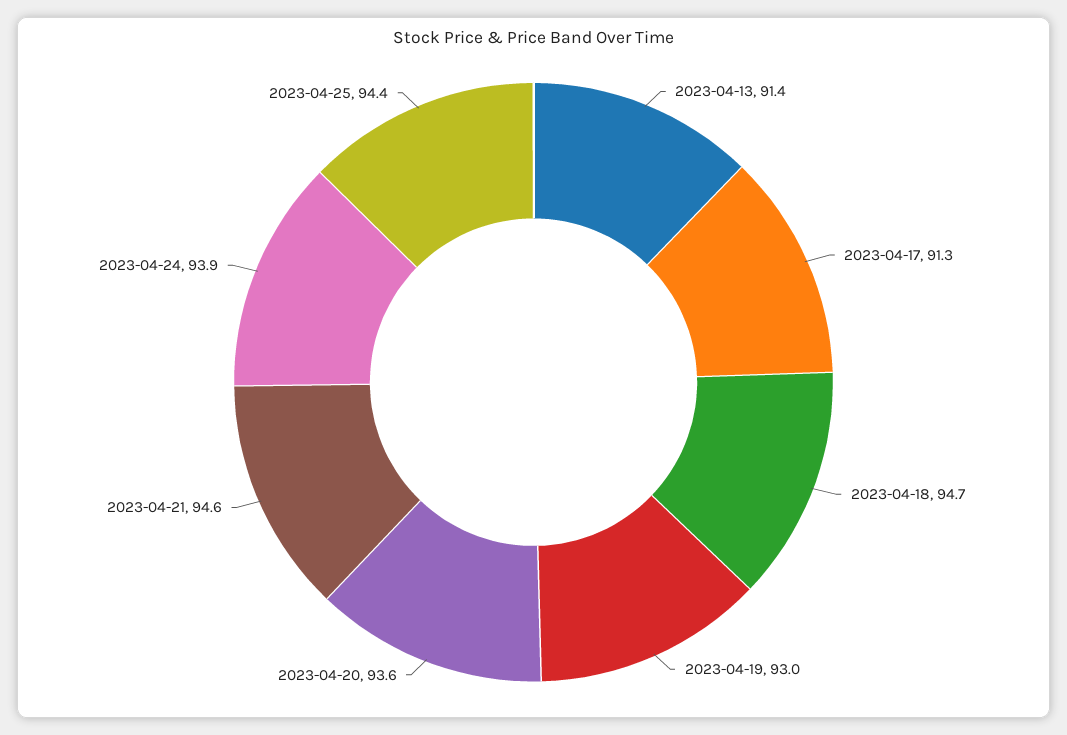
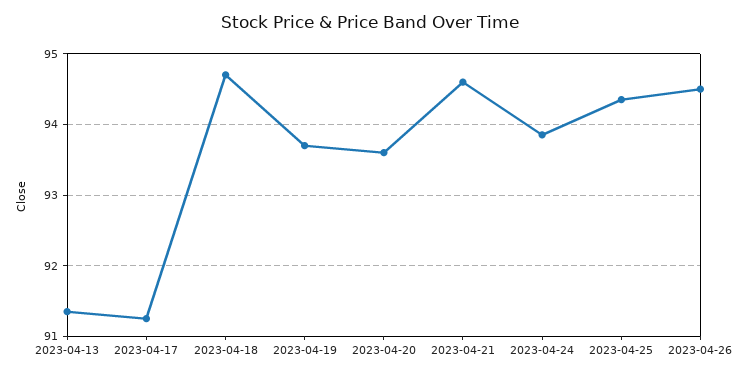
2023-04-19: 93 -> 93.7
2023-04-26: none -> 94.5

